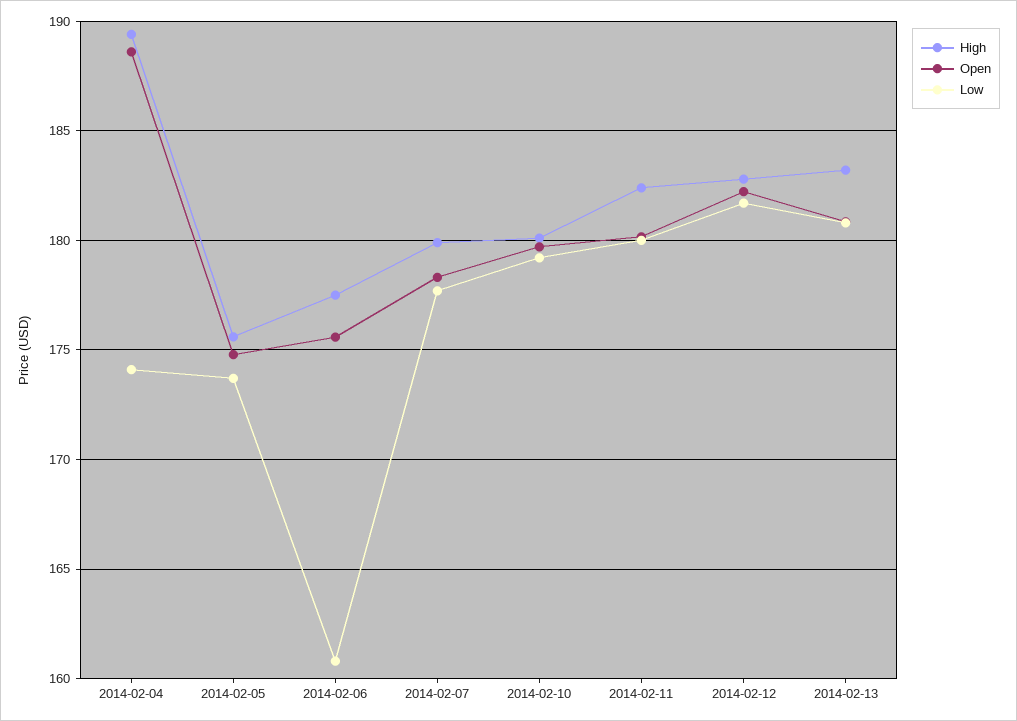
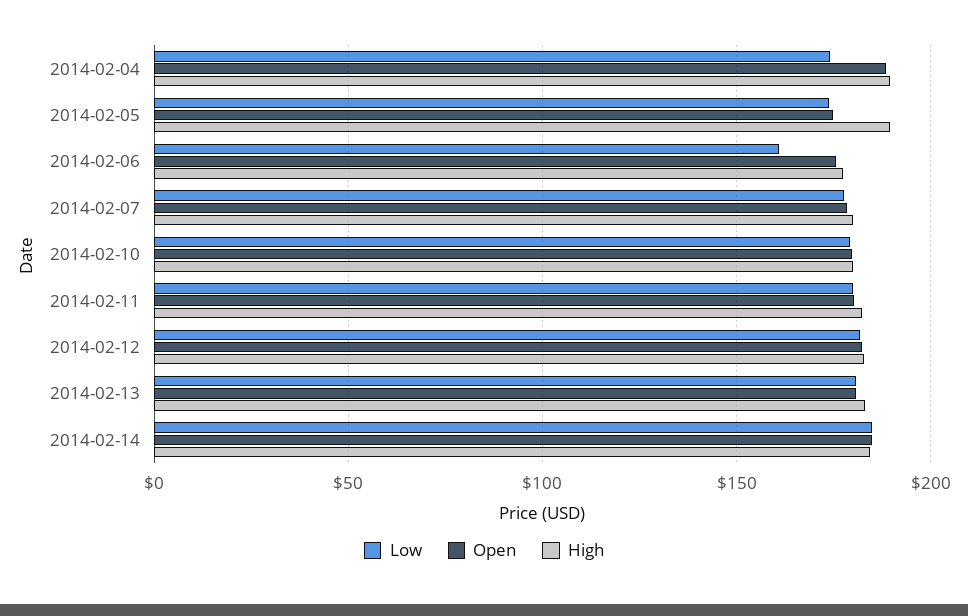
High, 2014-02-05: 175.5 -> 190
Low, 2014-02-14: none -> 185
Open, 2014-02-14: none -> 185
High, 2014-02-14: none -> 185

